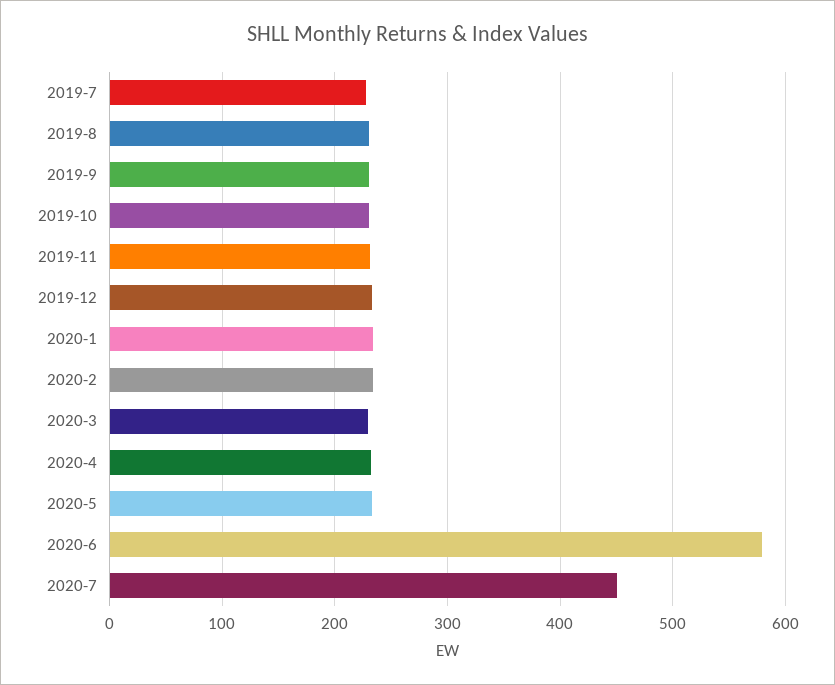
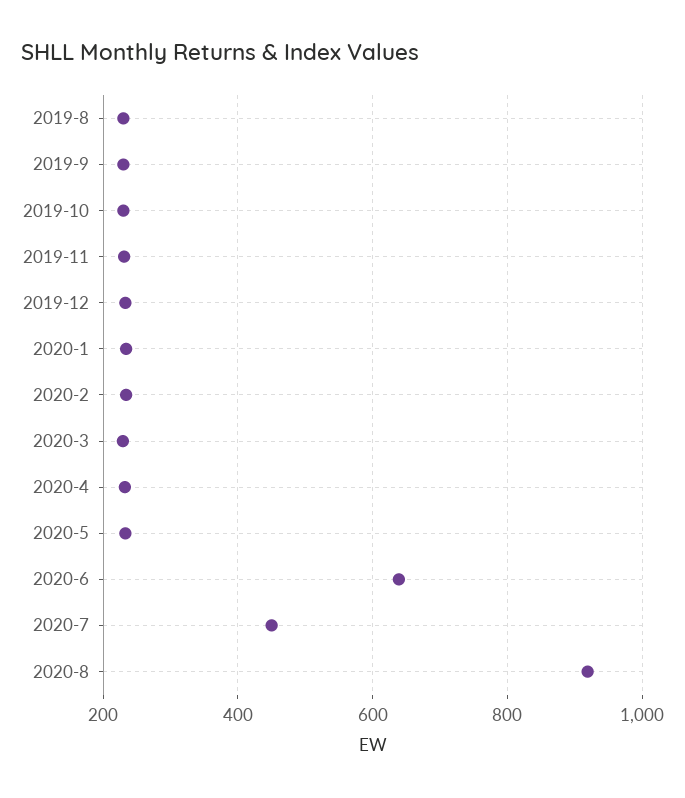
2019-7: 230 -> none
2020-6: 580 -> 640
2020-8: none -> 920

